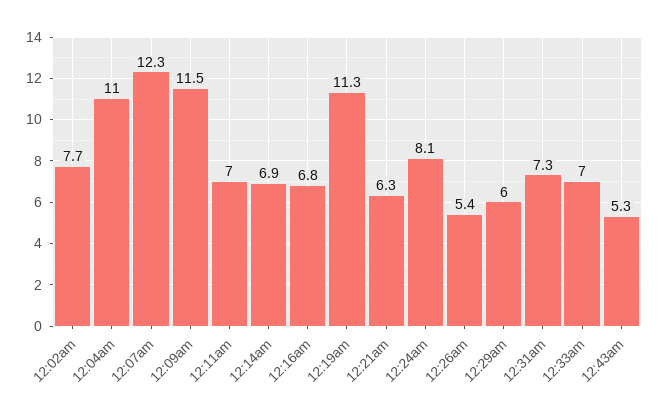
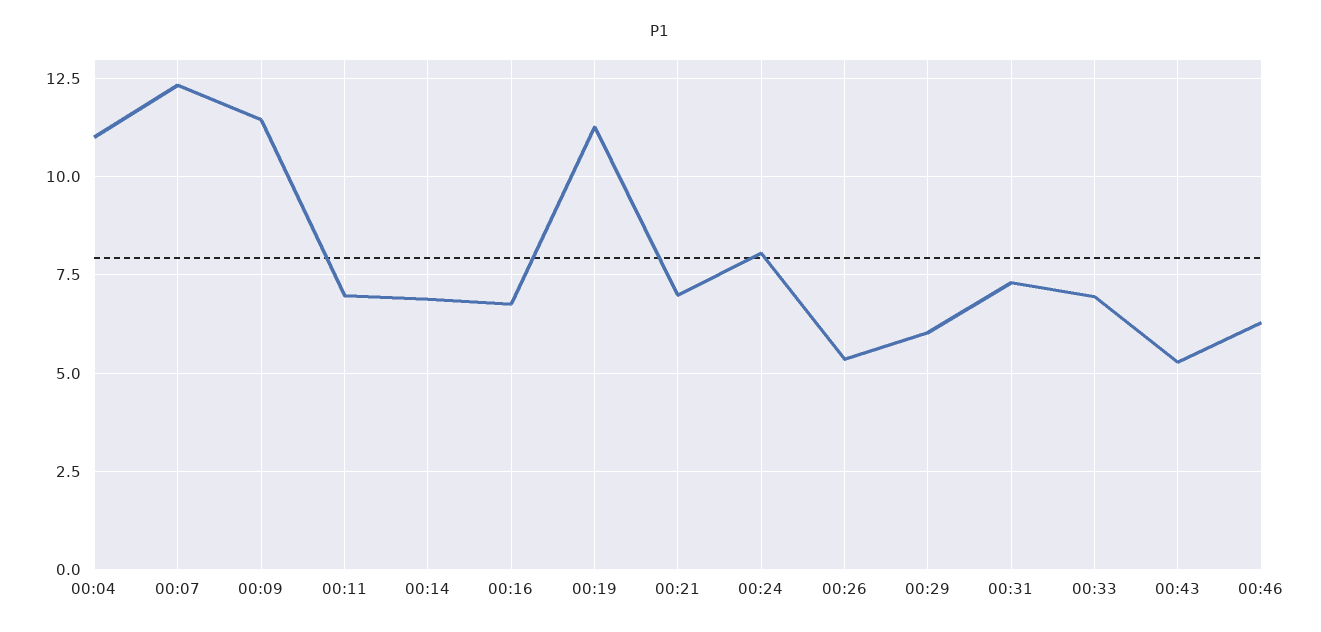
12:02am: 7.7 -> none
12:21am: 6.3 -> 7
00:46: none -> 6.25

